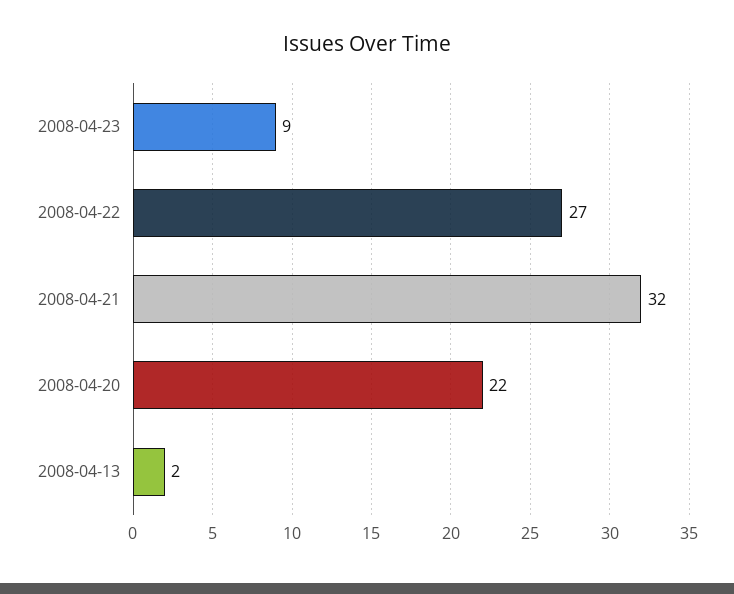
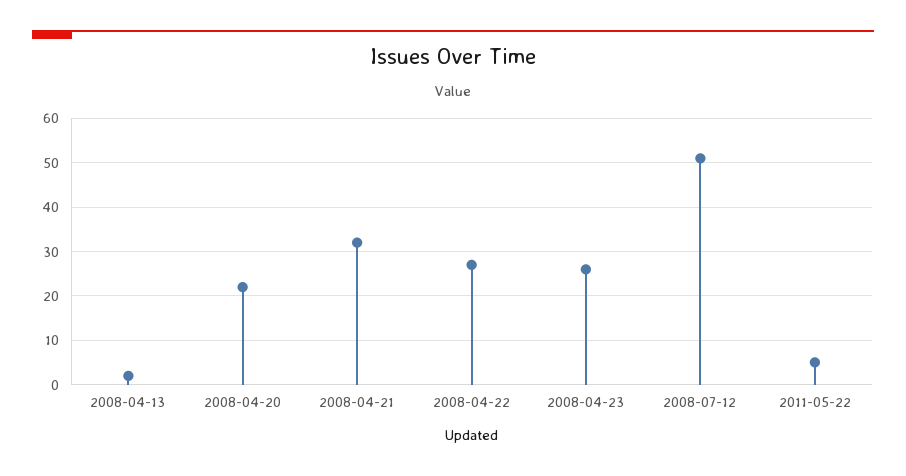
2008-04-23: 9 -> 25
2008-07-12: none -> 50
2011-05-22: none -> 5

